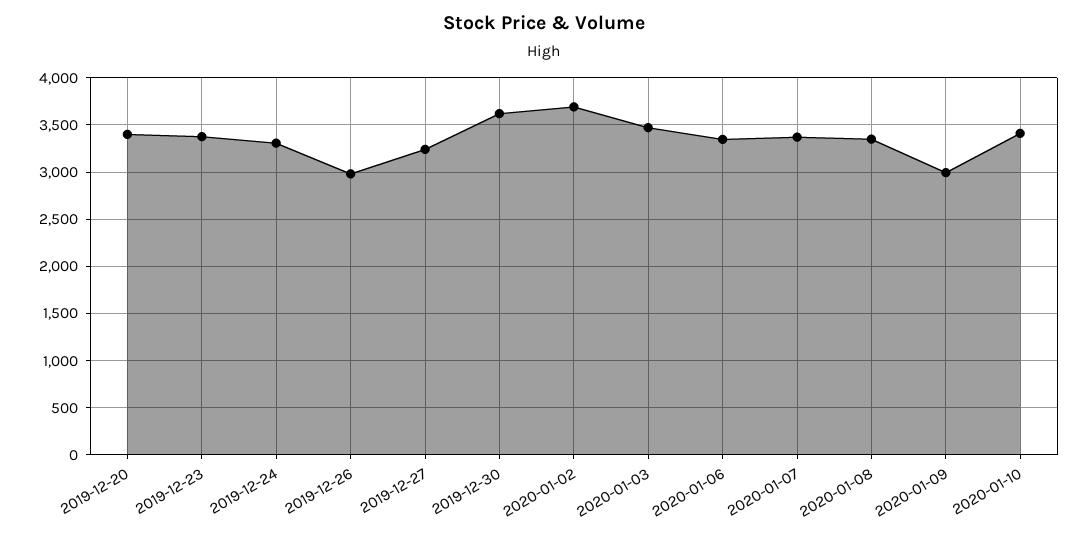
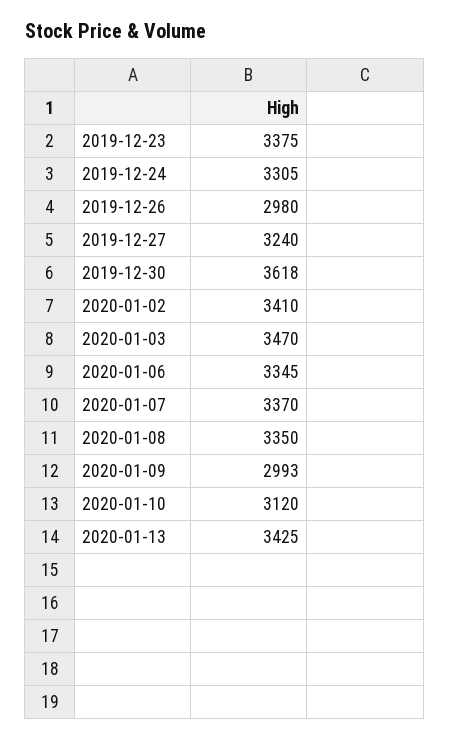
2019-12-20: 3400 -> none
2020-01-02: 3700 -> 3410
2020-01-10: 3400 -> 3120
2020-01-13: none -> 3425

